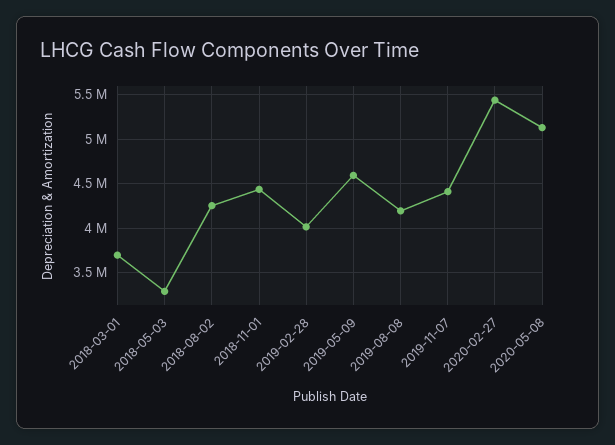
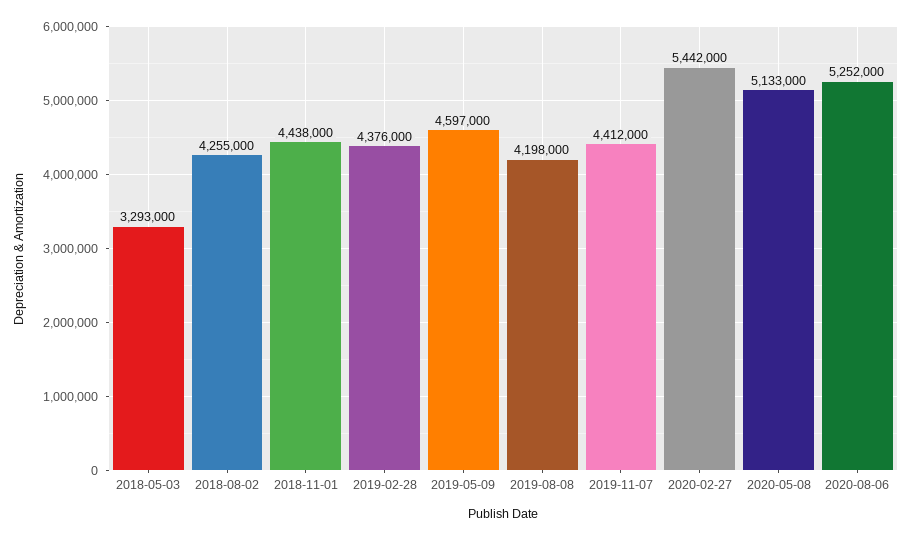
2018-03-01: 3700000 -> none
2019-02-28: 4000000 -> 4376000
2020-08-06: none -> 5252000

